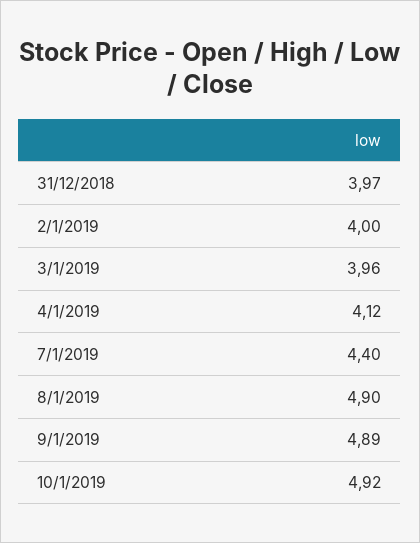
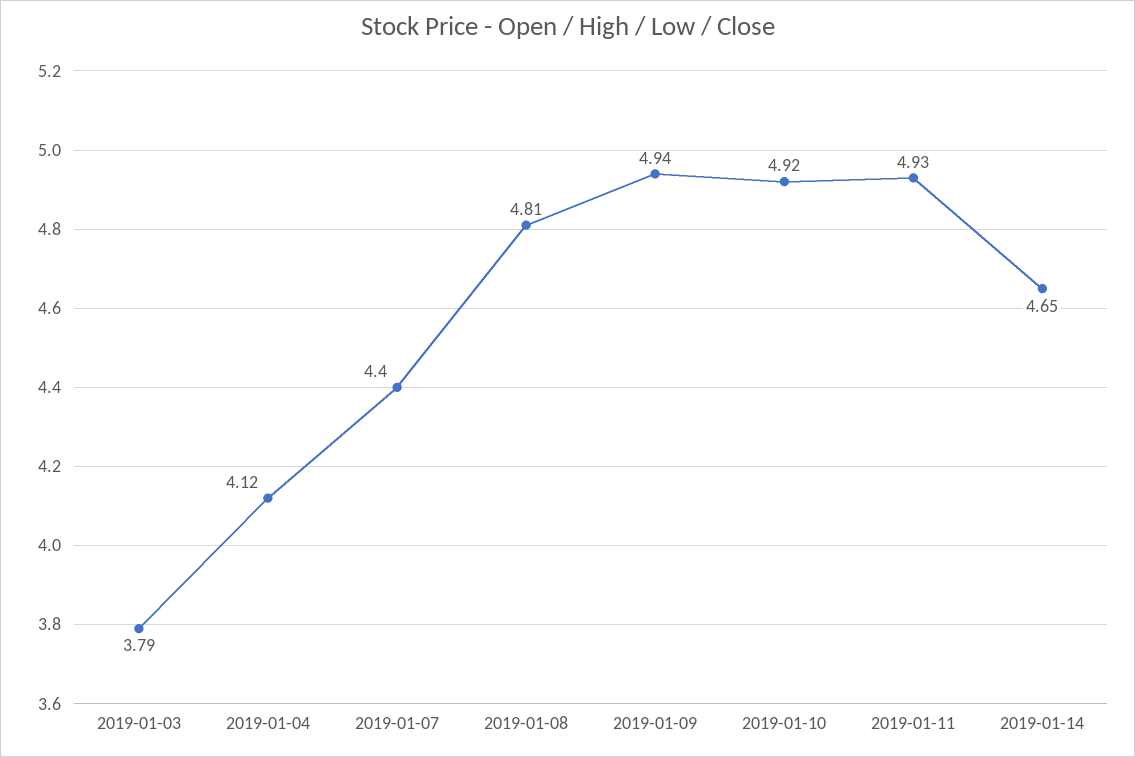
31/12/2018: 3.97 -> none
2/1/2019: 4 -> none
3/1/2019: 3.96 -> 3.79
8/1/2019: 4.9 -> 4.81
9/1/2019: 4.89 -> 4.94
2019-01-11: none -> 4.93
2019-01-14: none -> 4.65

